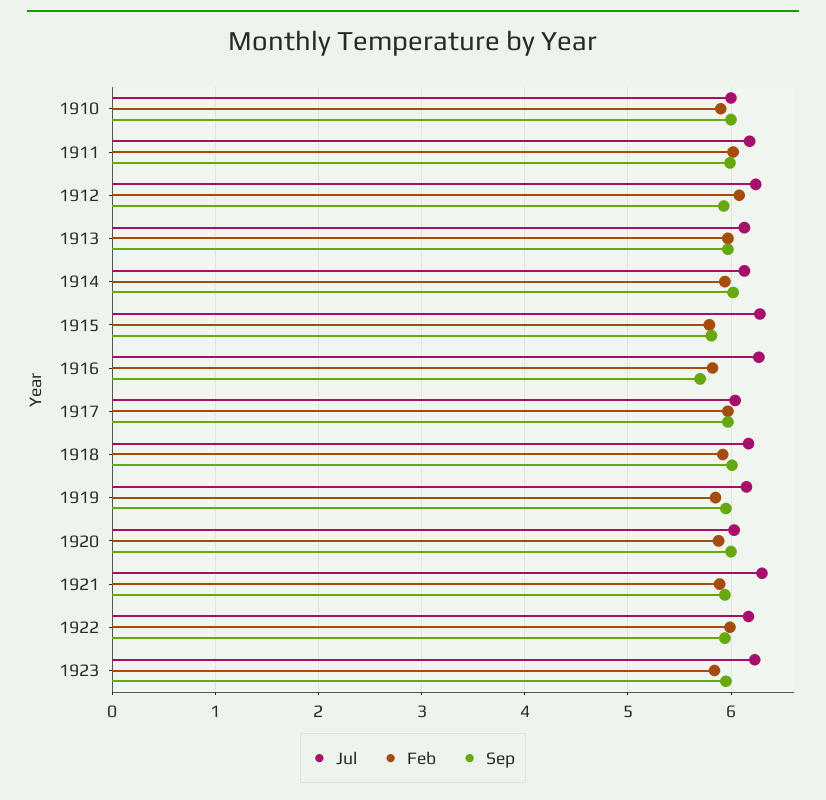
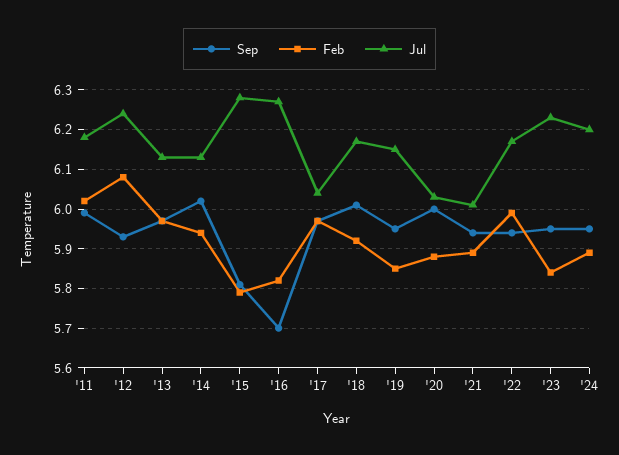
Jul, 1910: 6 -> none
Feb, 1910: 5.9 -> none
Sep, 1910: 6 -> none
Jul, 1921: 6.3 -> 6
Sep, '24: none -> 5.95
Feb, '24: none -> 5.9
Jul, '24: none -> 6.2

